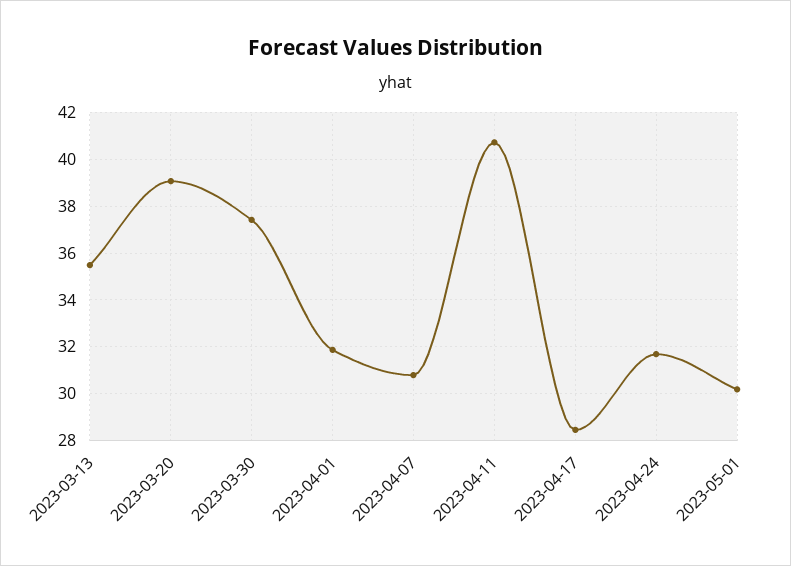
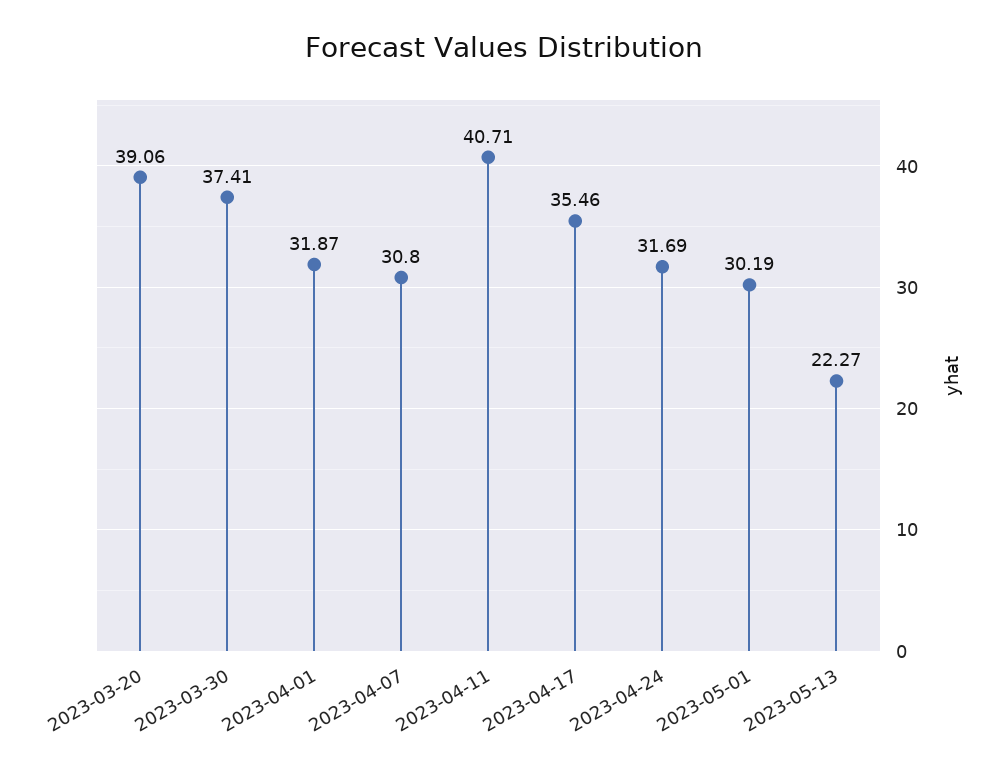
2023-03-13: 35.5 -> none
2023-04-17: 28.5 -> 35.46
2023-05-13: none -> 22.27

